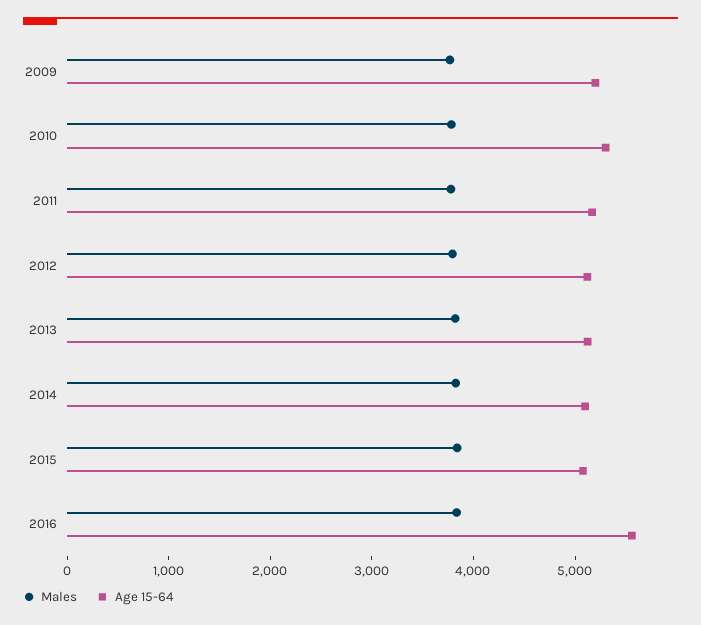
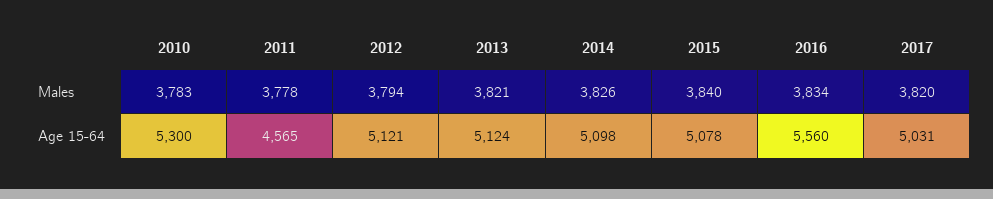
Males, 2009: 3800 -> none
Age 15-64, 2009: 5200 -> none
Age 15-64, 2011: 5200 -> 4565
Males, 2017: none -> 3820
Age 15-64, 2017: none -> 5031

